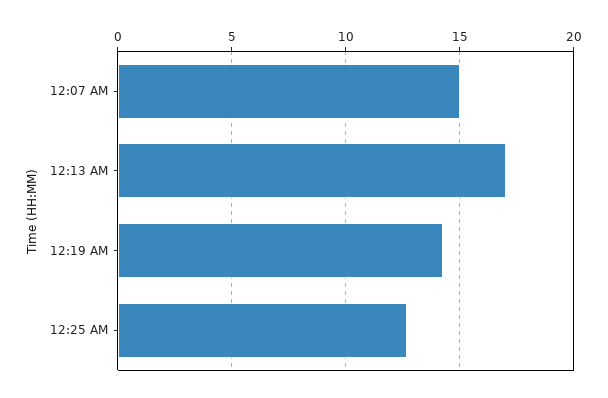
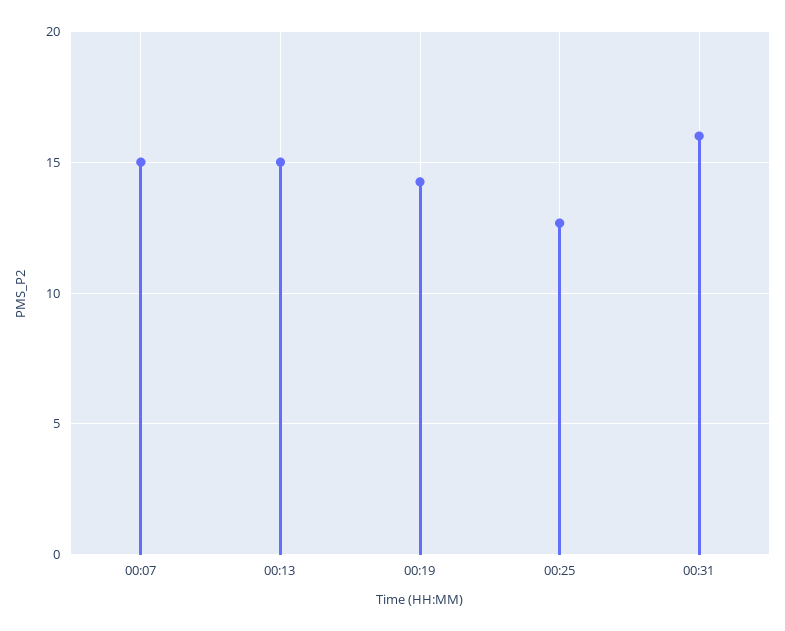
12:13 AM: 17 -> 15
00:31: none -> 16

